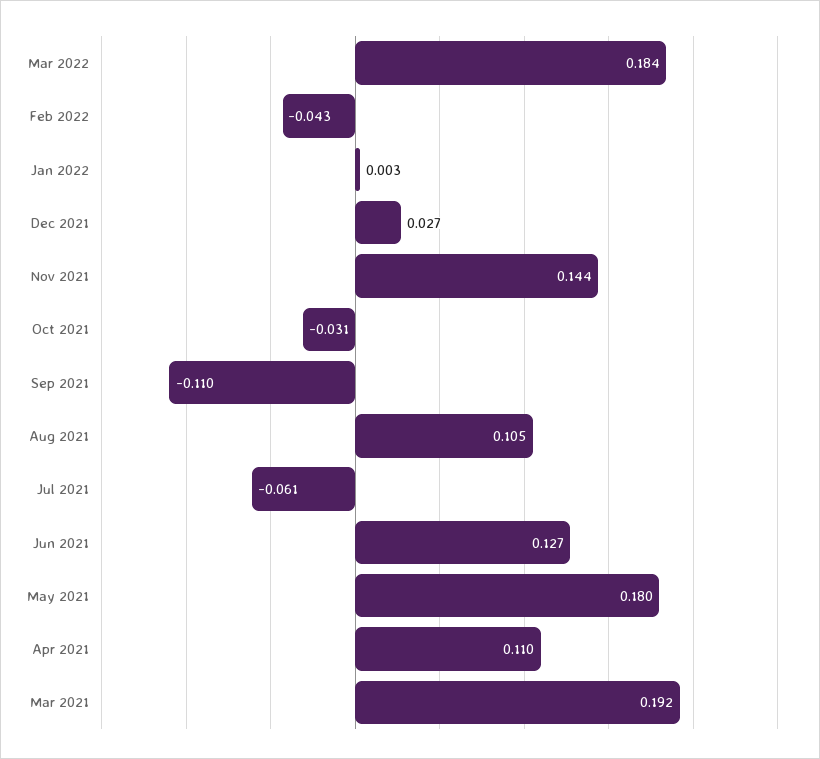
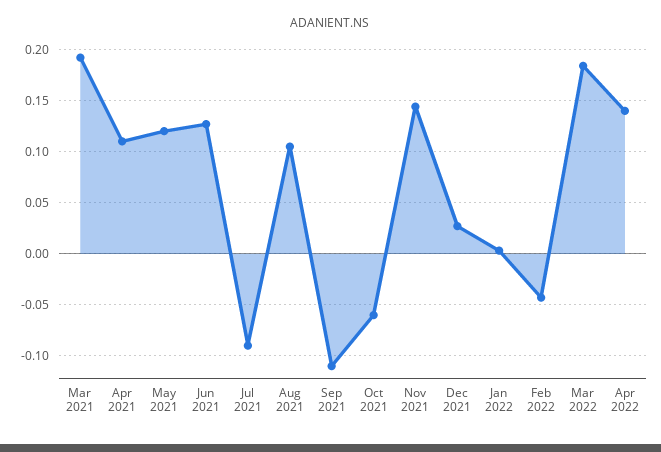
Oct 2021: -0.031 -> -0.06
Jul 2021: -0.061 -> -0.09
May 2021: 0.18 -> 0.12
Apr 2022: none -> 0.14

